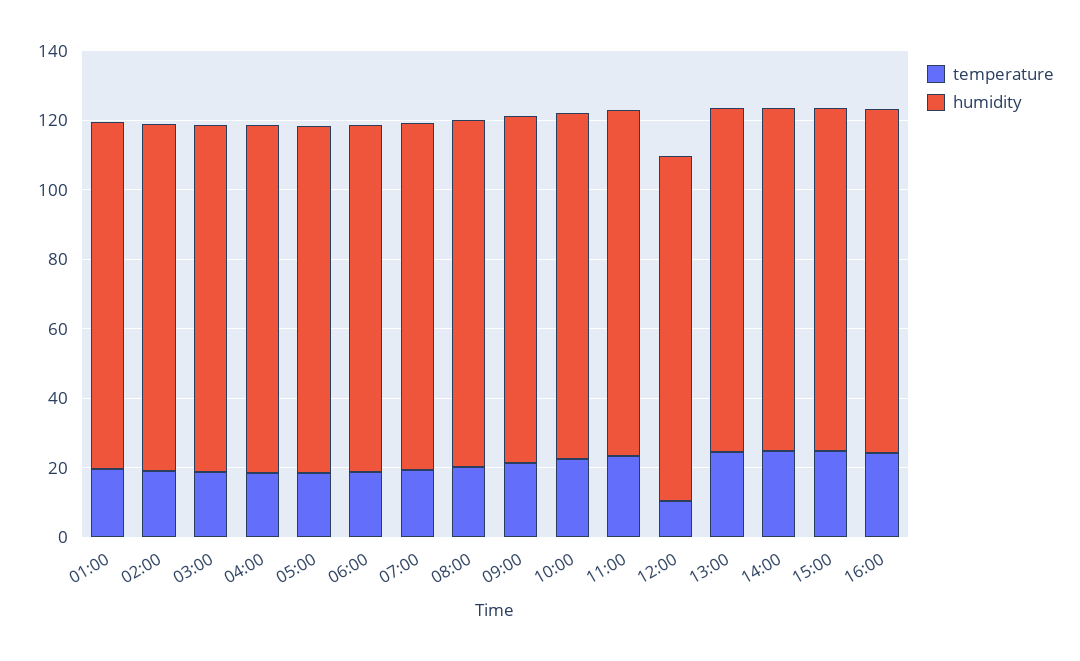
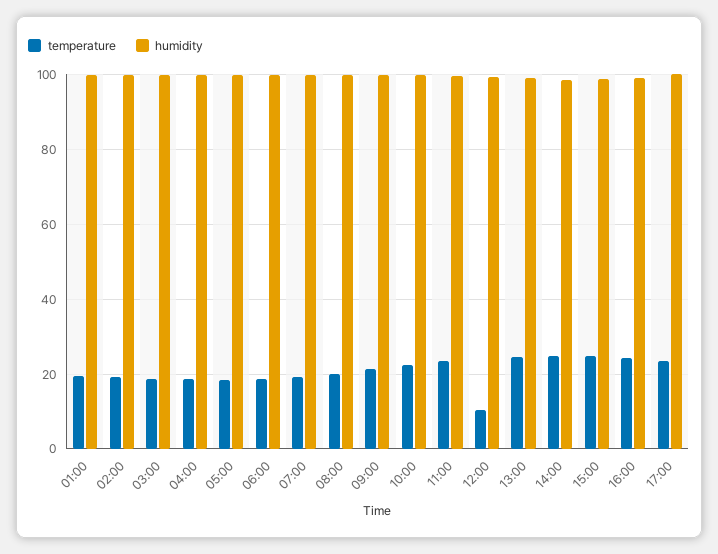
temperature, 17:00: none -> 24
humidity, 17:00: none -> 100

